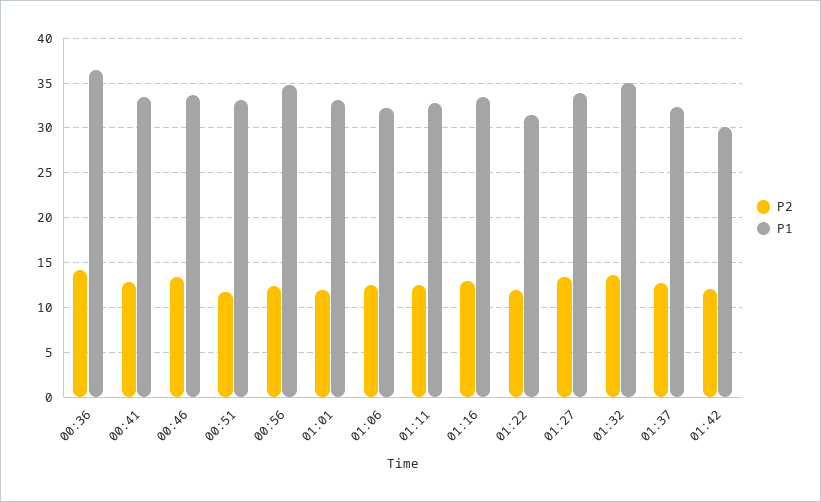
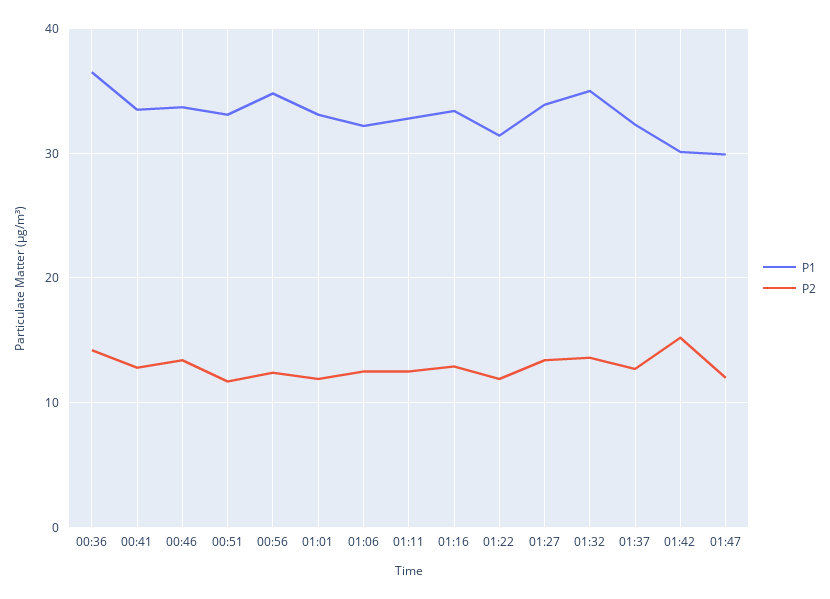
P2, 01:42: 12 -> 15
P1, 01:47: none -> 30
P2, 01:47: none -> 12

